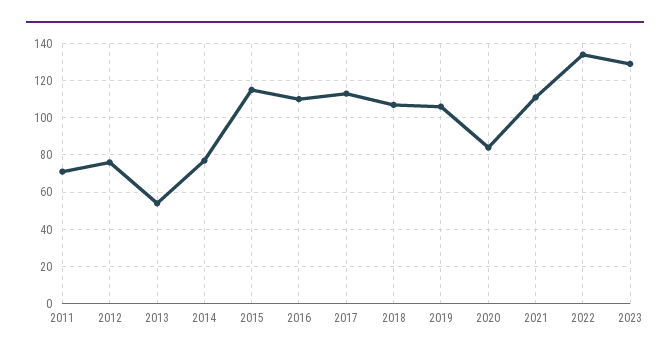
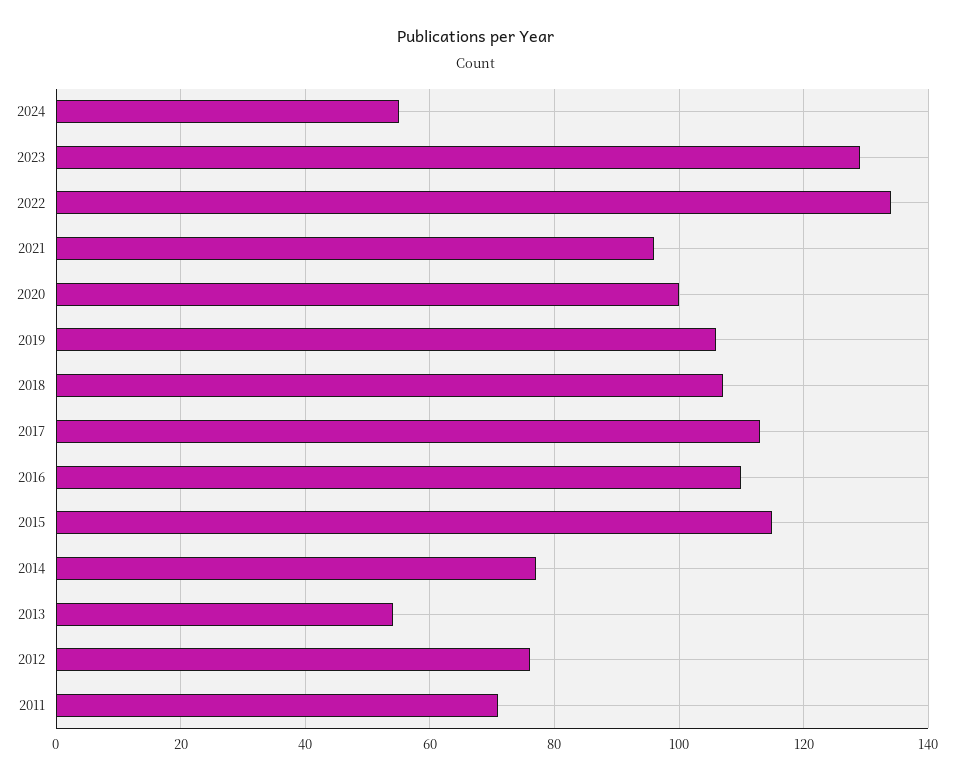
2020: 85 -> 100
2021: 110 -> 95
2024: none -> 55

